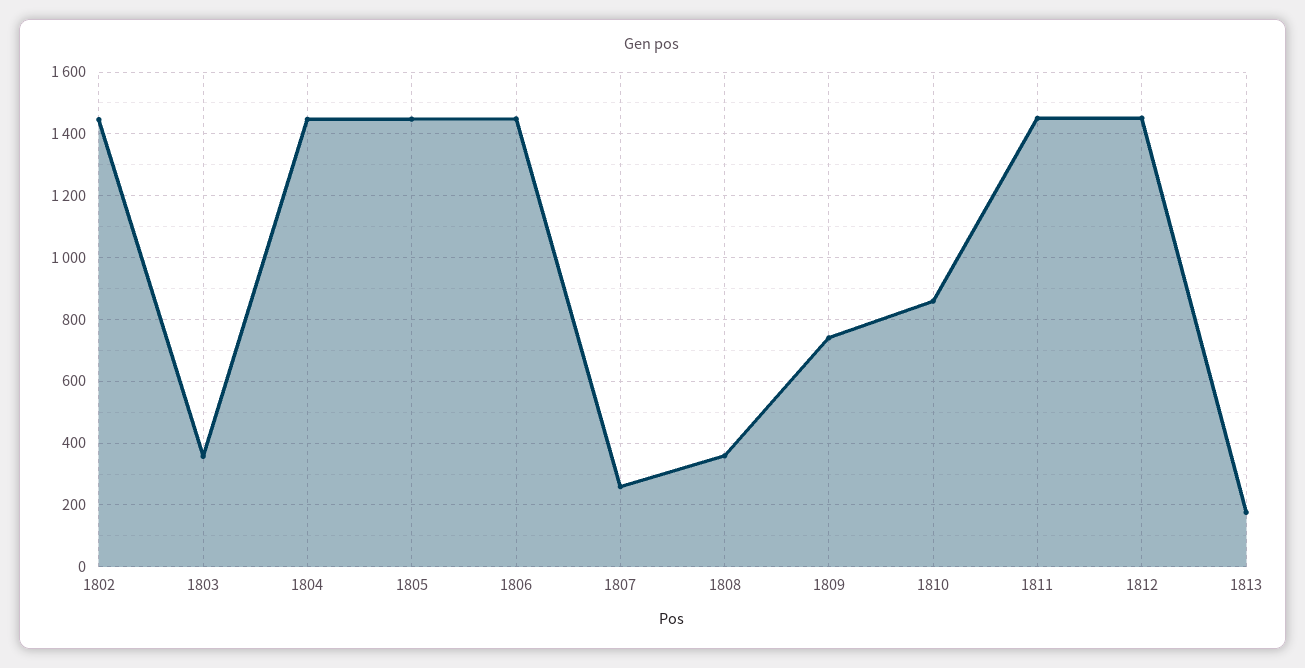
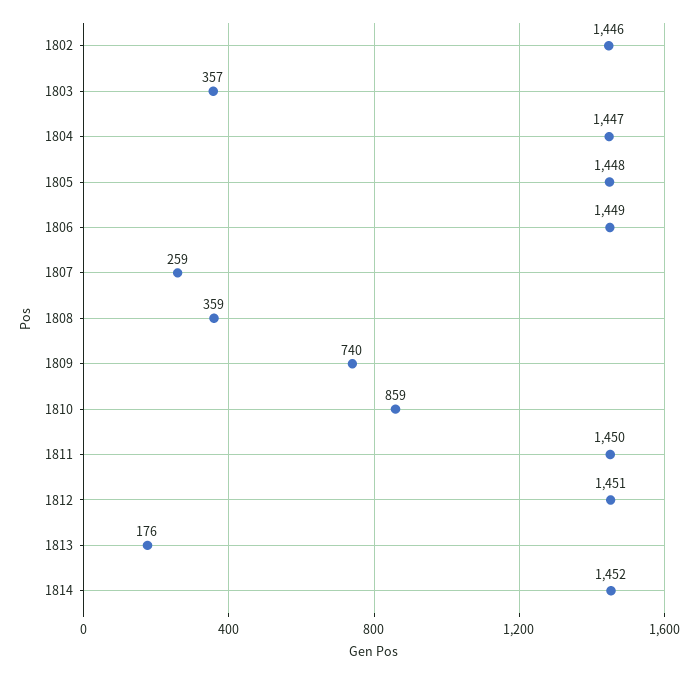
1814: none -> 1452

